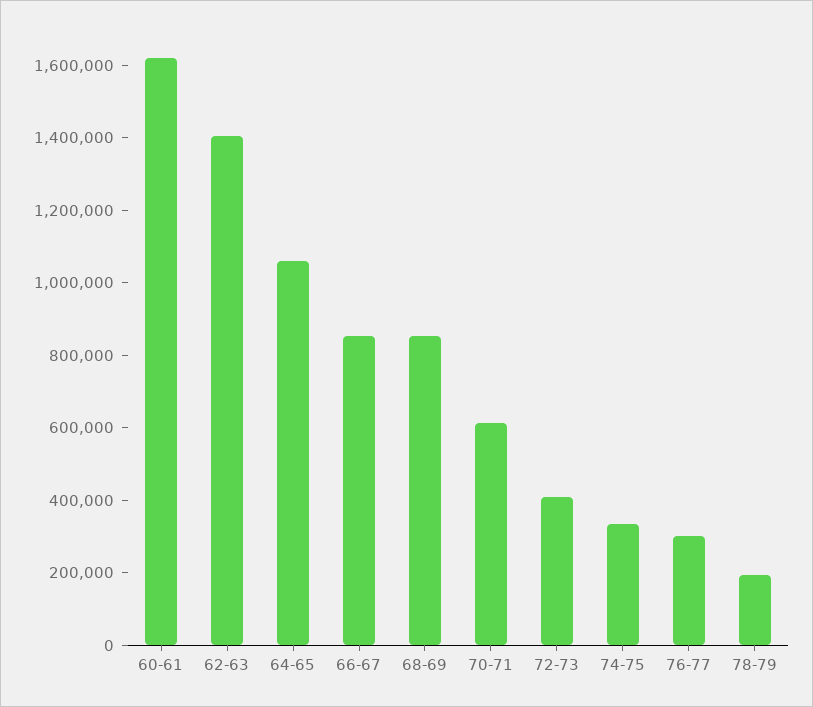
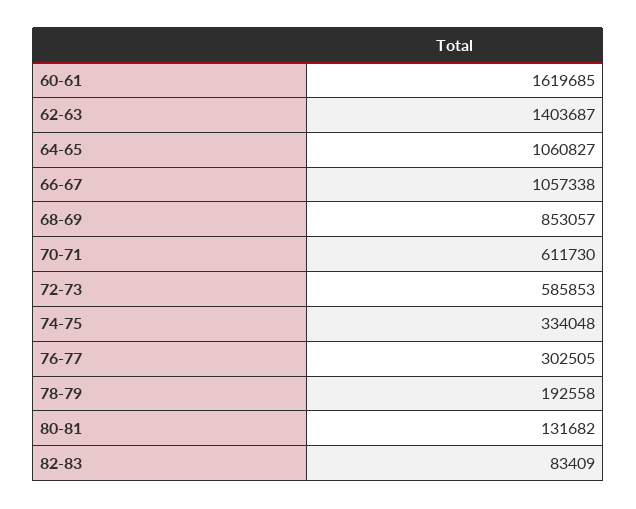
66-67: 850000 -> 1057338
72-73: 400000 -> 585853
80-81: none -> 131682
82-83: none -> 83409

